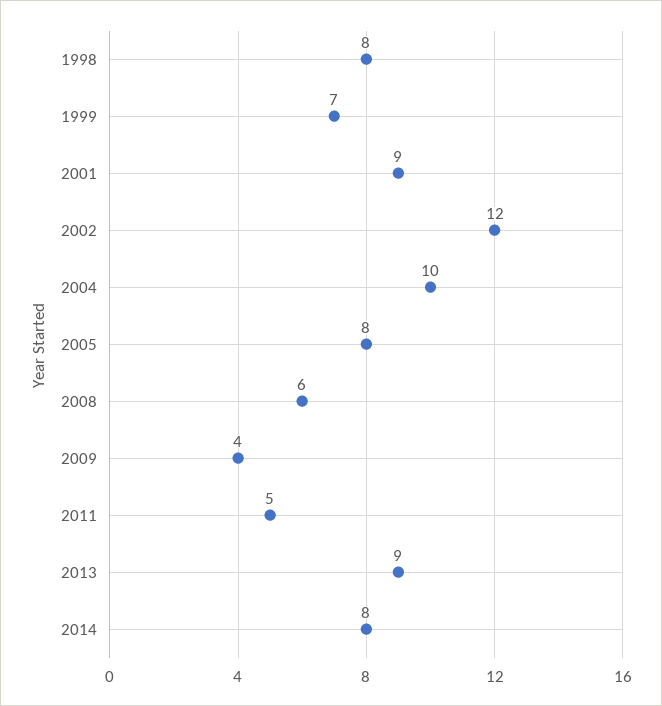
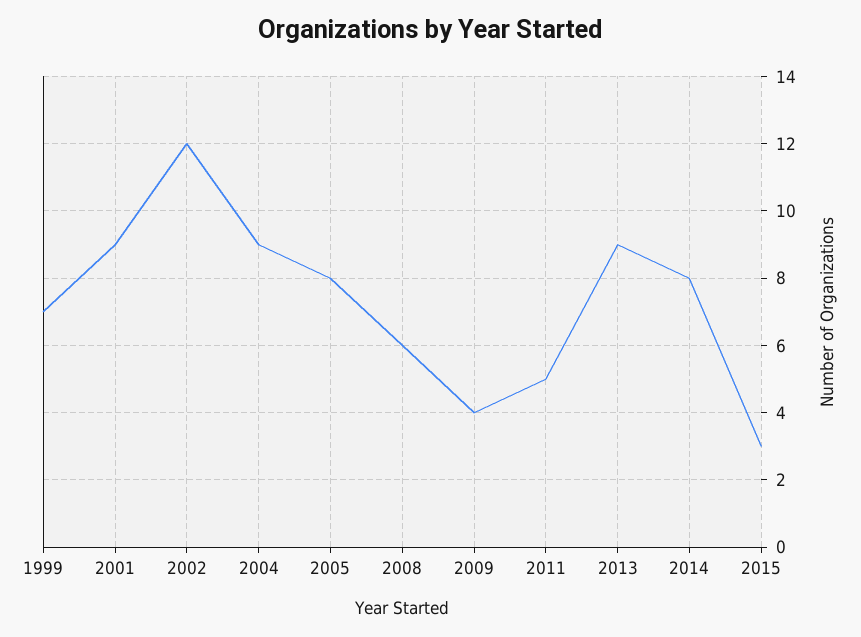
1998: 8 -> none
2004: 10 -> 9
2015: none -> 3

